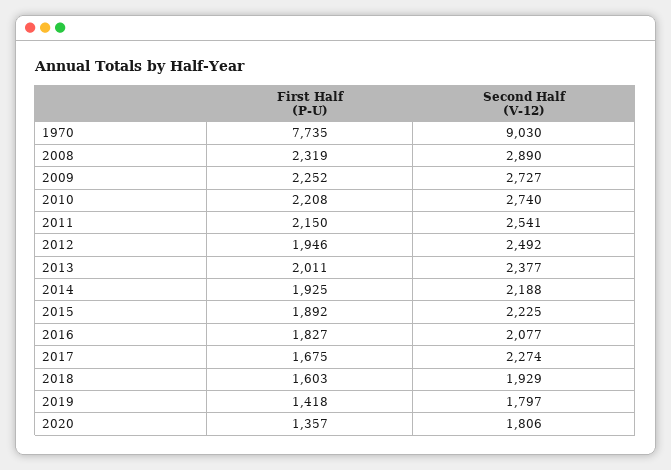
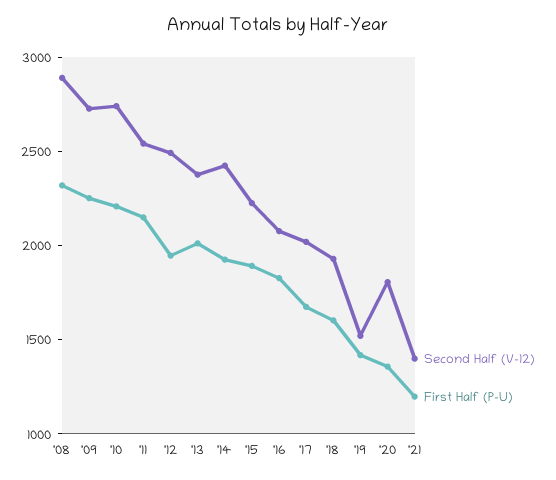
First Half (P-U), 1970: 7735 -> none
Second Half (V-12), 1970: 9030 -> none
Second Half (V-12), 2014: 2188 -> 2400
Second Half (V-12), 2017: 2274 -> 2000
Second Half (V-12), 2019: 1797 -> 1500
Second Half (V-12), '21: none -> 1400
First Half (P-U), '21: none -> 1200

